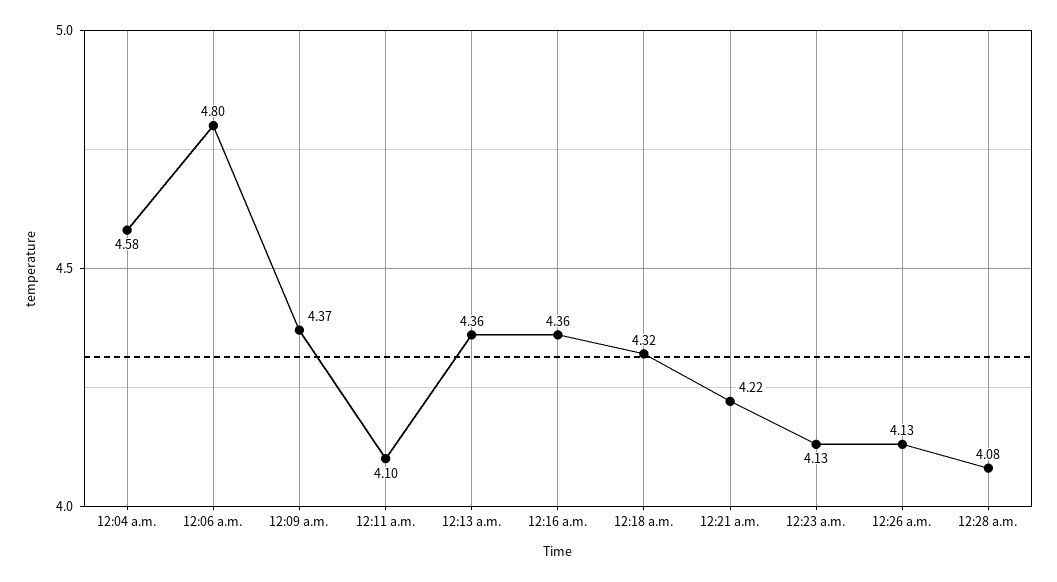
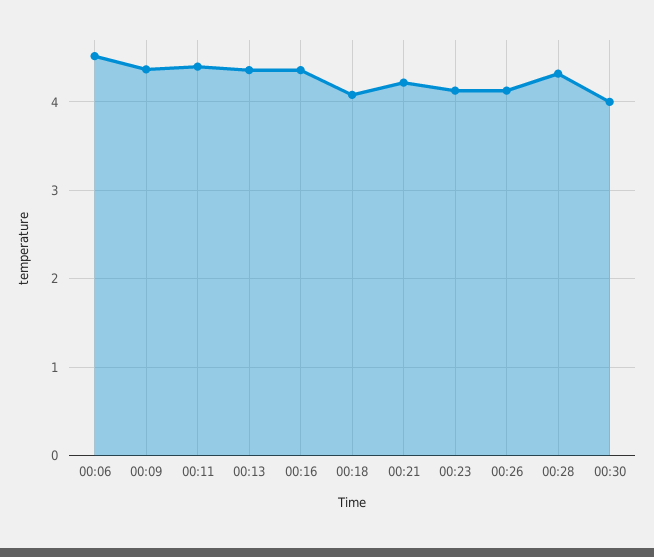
12:04 a.m.: 4.58 -> none
12:06 a.m.: 4.8 -> 4.5
12:11 a.m.: 4.1 -> 4.4
12:18 a.m.: 4.32 -> 4.1
12:28 a.m.: 4.08 -> 4.3
00:30: none -> 4

